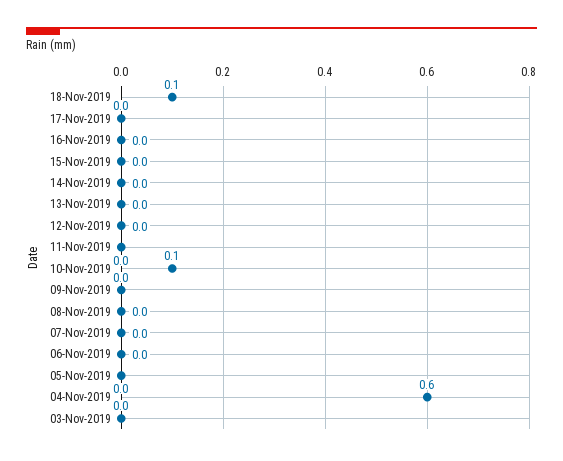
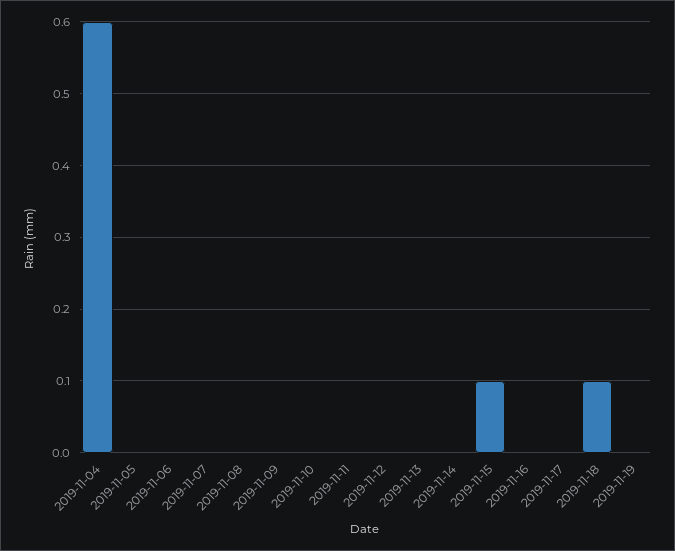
15-Nov-2019: 0 -> 0.1
10-Nov-2019: 0.1 -> 0
03-Nov-2019: 0 -> none
2019-11-19: none -> 0

